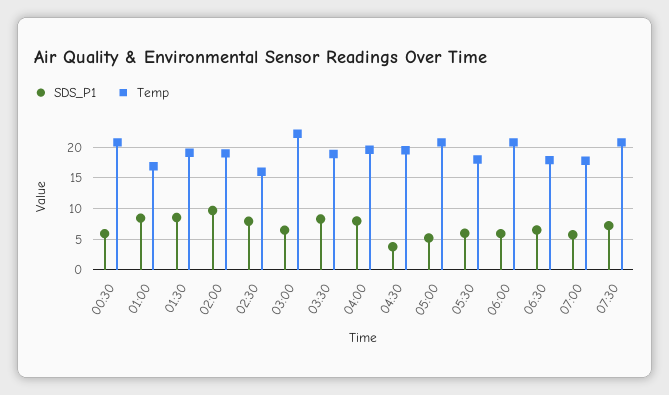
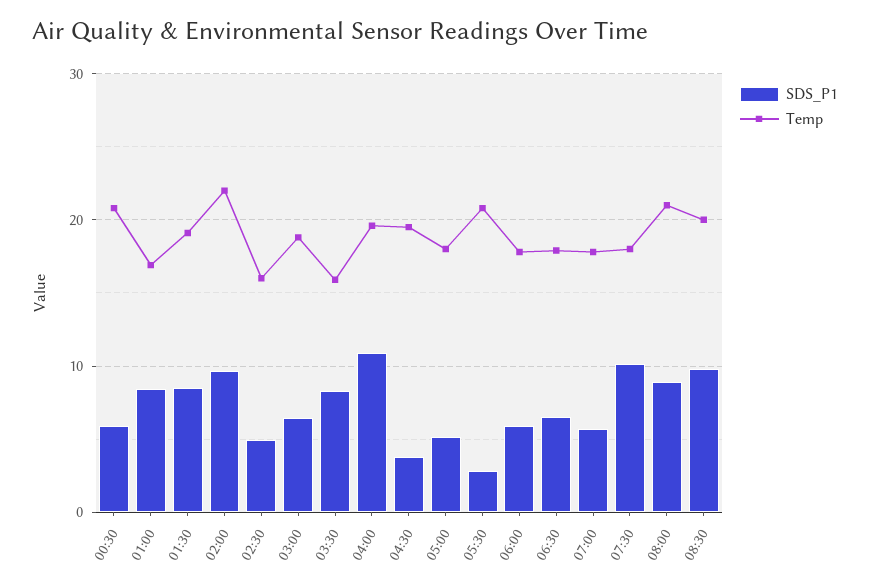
Temp, 02:00: 19 -> 22
SDS_P1, 02:30: 8 -> 5
Temp, 03:00: 22 -> 19
Temp, 03:30: 19 -> 16
SDS_P1, 04:00: 8 -> 11
Temp, 05:00: 21 -> 18
SDS_P1, 05:30: 6 -> 3
Temp, 05:30: 18 -> 21
Temp, 06:00: 21 -> 18
SDS_P1, 07:30: 7 -> 10
Temp, 07:30: 21 -> 18
SDS_P1, 08:00: none -> 9
Temp, 08:00: none -> 21
SDS_P1, 08:30: none -> 10
Temp, 08:30: none -> 20

